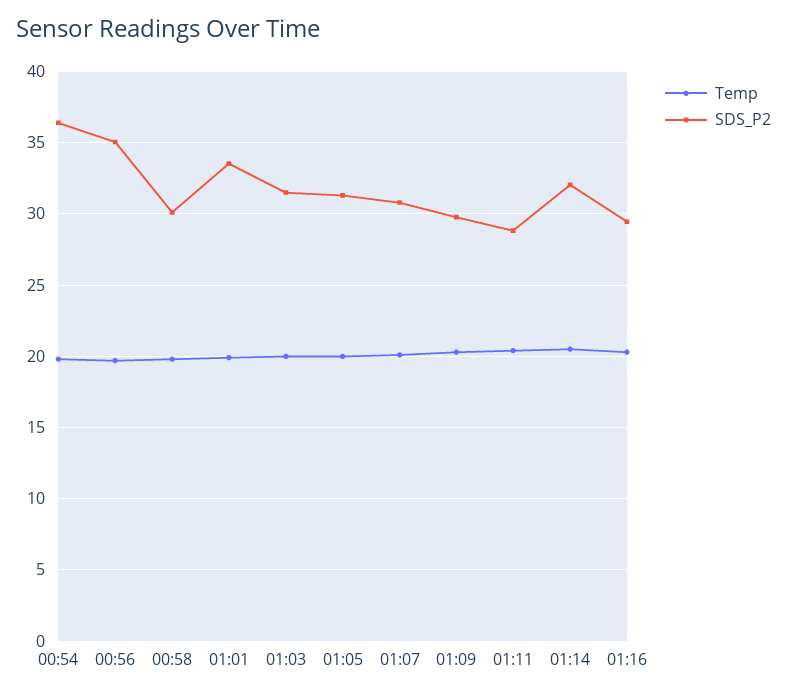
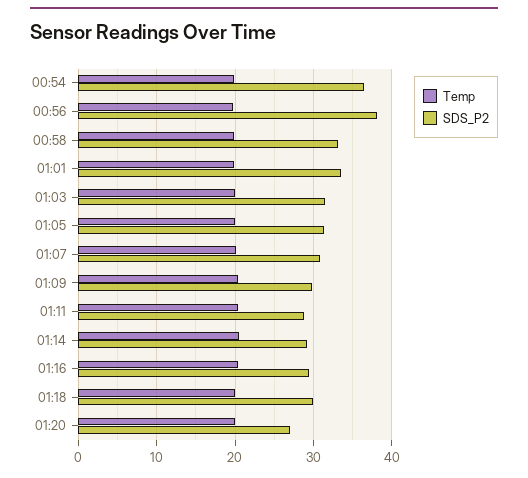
SDS_P2, 00:56: 35 -> 38
SDS_P2, 00:58: 30 -> 33
SDS_P2, 01:14: 32 -> 29
Temp, 01:18: none -> 20
SDS_P2, 01:18: none -> 30
Temp, 01:20: none -> 20
SDS_P2, 01:20: none -> 27

